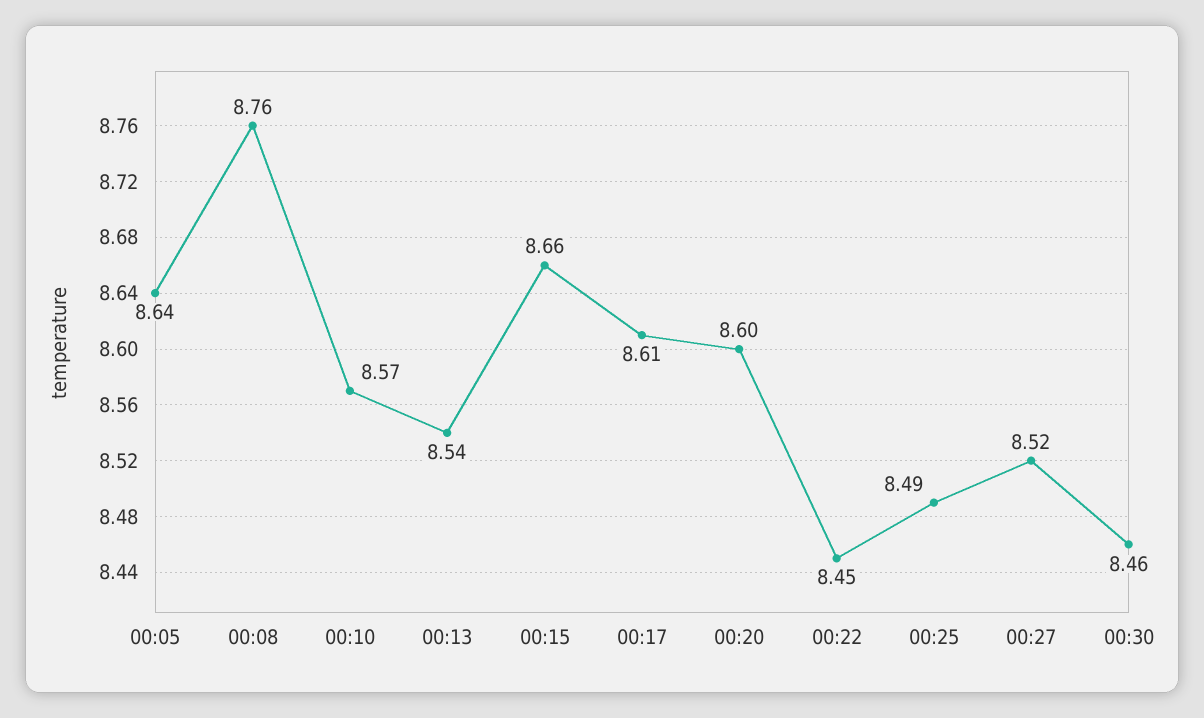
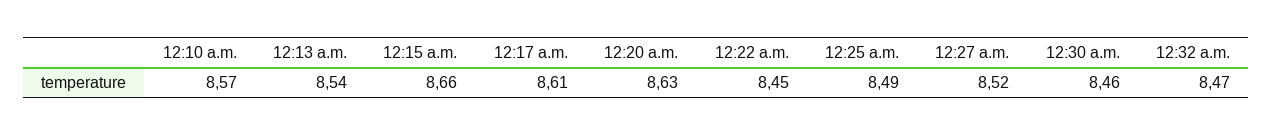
00:05: 8.64 -> none
00:08: 8.76 -> none
00:20: 8.6 -> 8.63
12:32 a.m.: none -> 8.47

